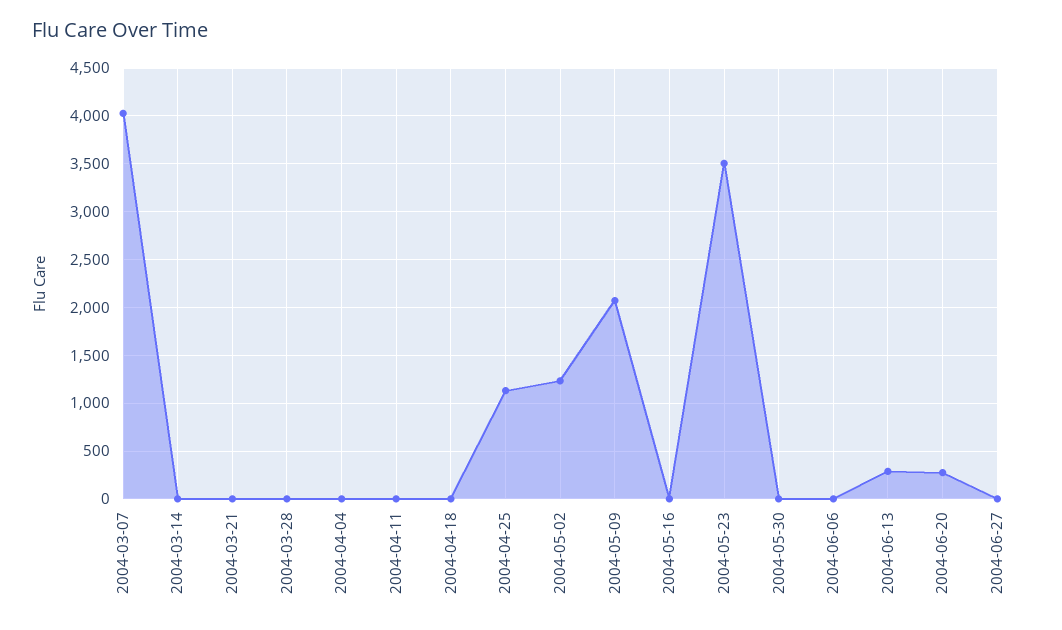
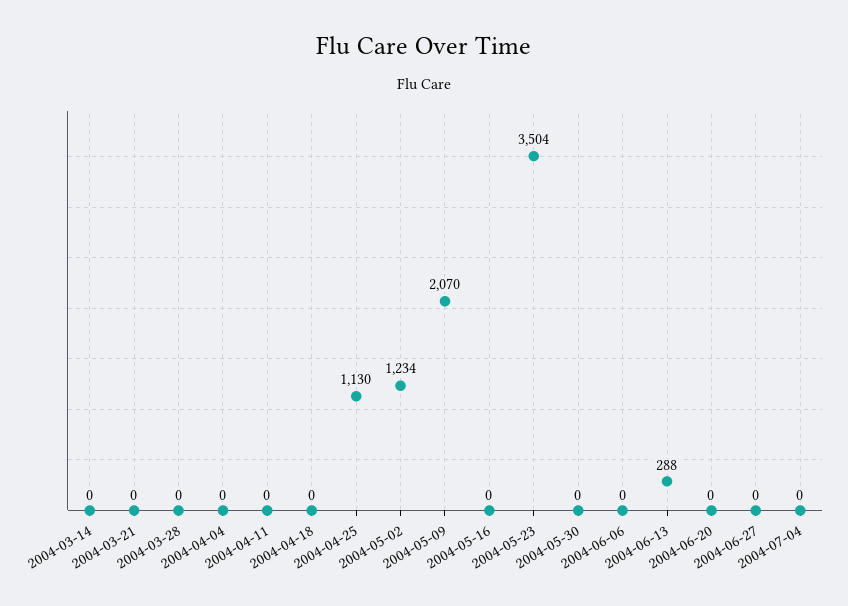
2004-03-07: 4000 -> none
2004-06-20: 300 -> 0
2004-07-04: none -> 0

